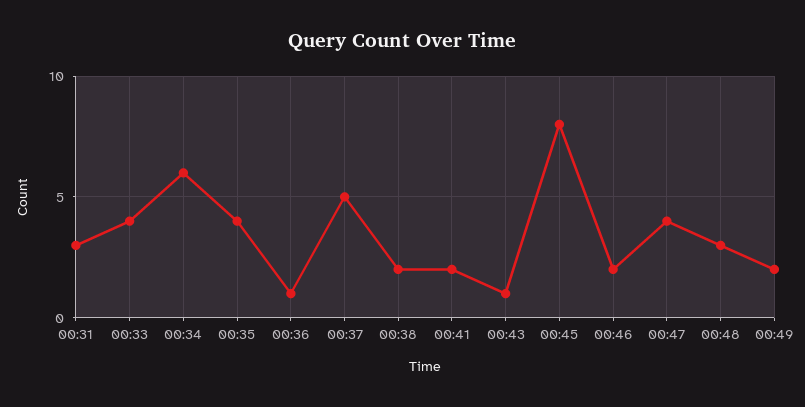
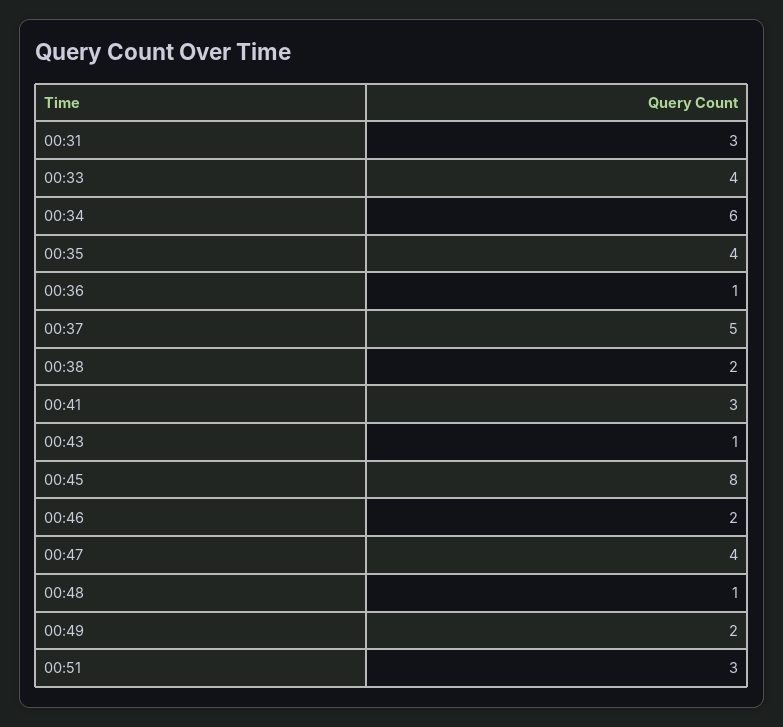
00:41: 2 -> 3
00:48: 3 -> 1
00:51: none -> 3

